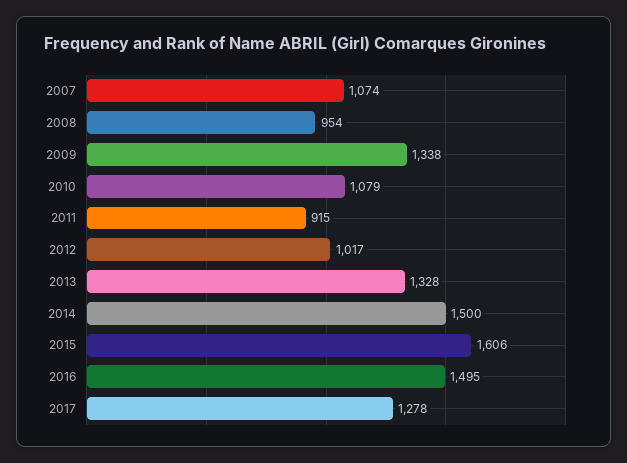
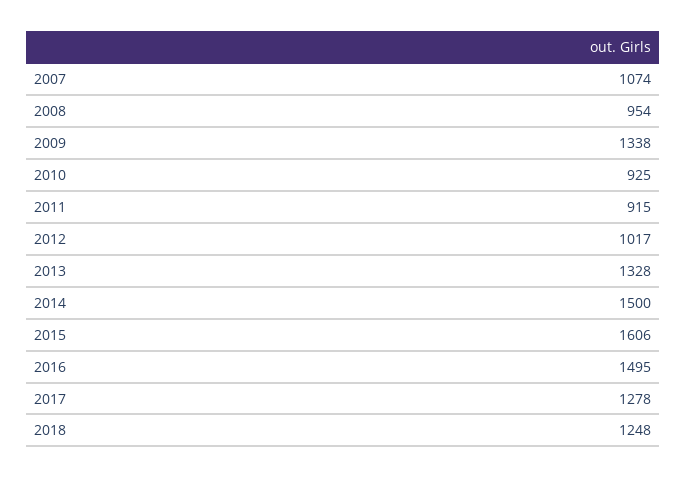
2010: 1079 -> 925
2018: none -> 1248

